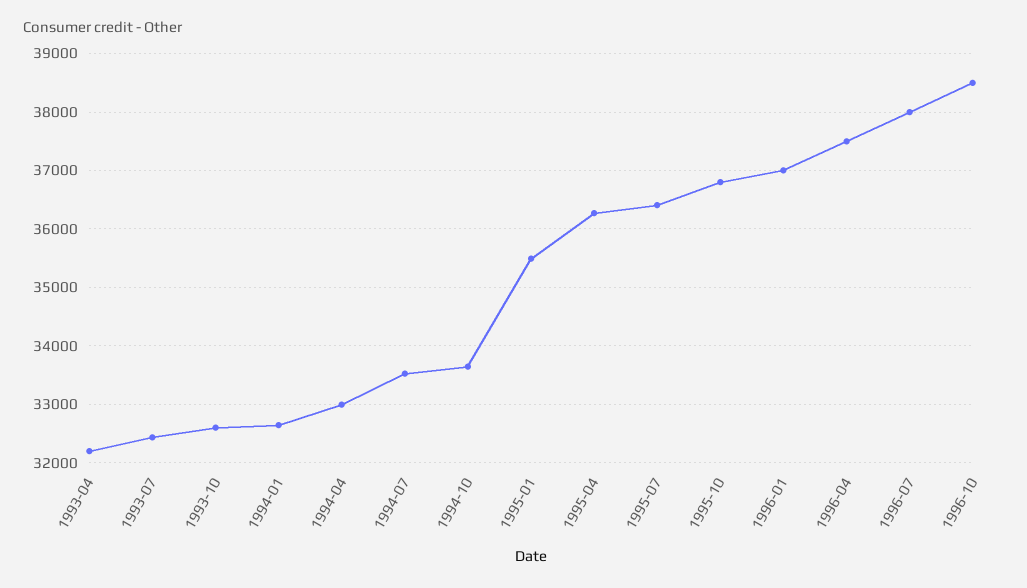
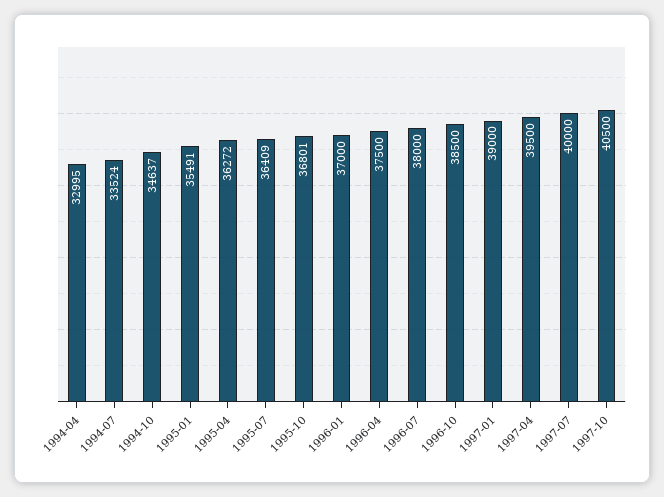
1993-04: 32200 -> none
1993-07: 32400 -> none
1993-10: 32600 -> none
1994-01: 32600 -> none
1994-10: 33600 -> 34637
1997-01: none -> 39000
1997-04: none -> 39500
1997-07: none -> 40000
1997-10: none -> 40500

